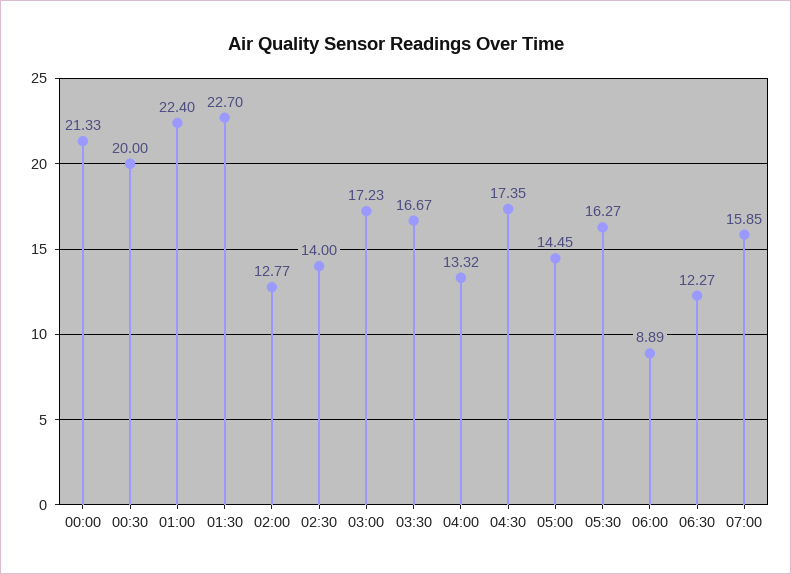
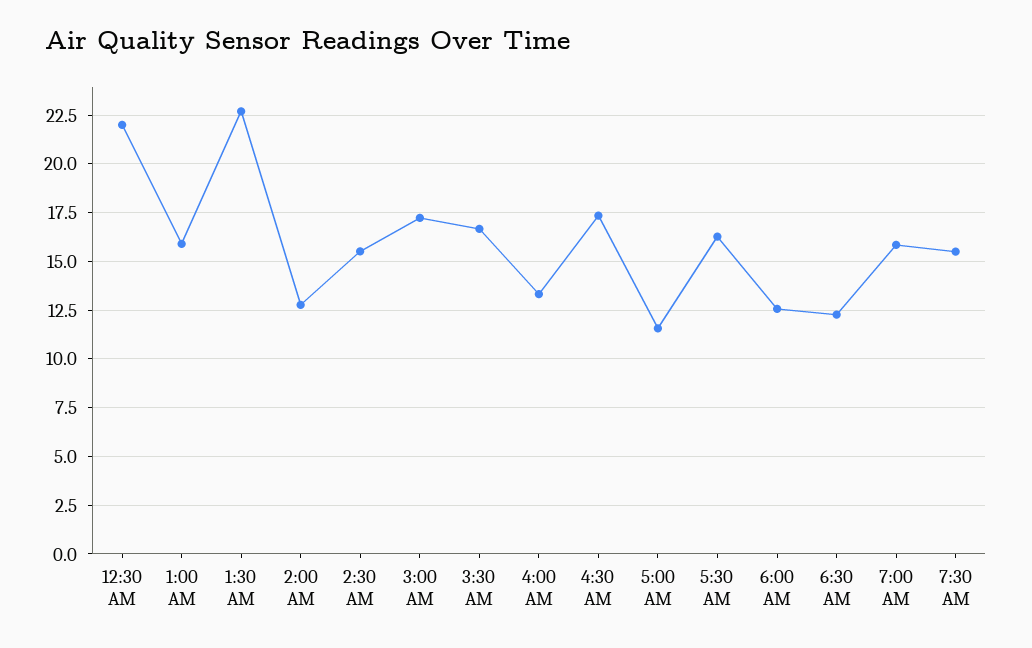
00:00: 21.33 -> none
00:30: 20 -> 22
01:00: 22.4 -> 16
02:30: 14 -> 15.5
05:00: 14.45 -> 11.5
06:00: 8.89 -> 12.5
7:30 AM: none -> 15.5

